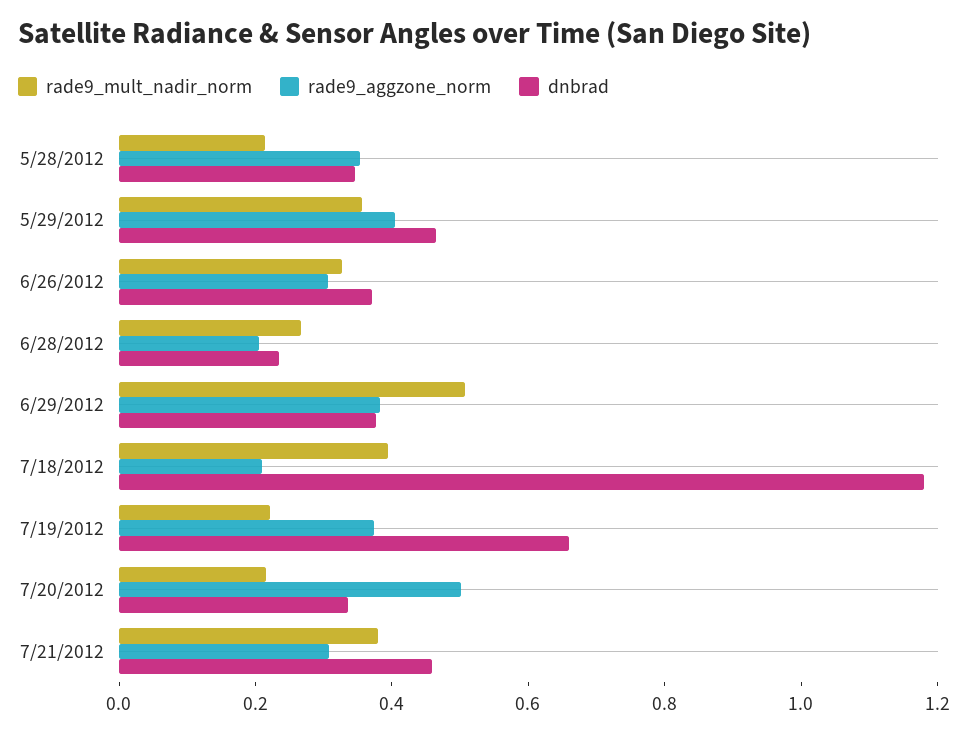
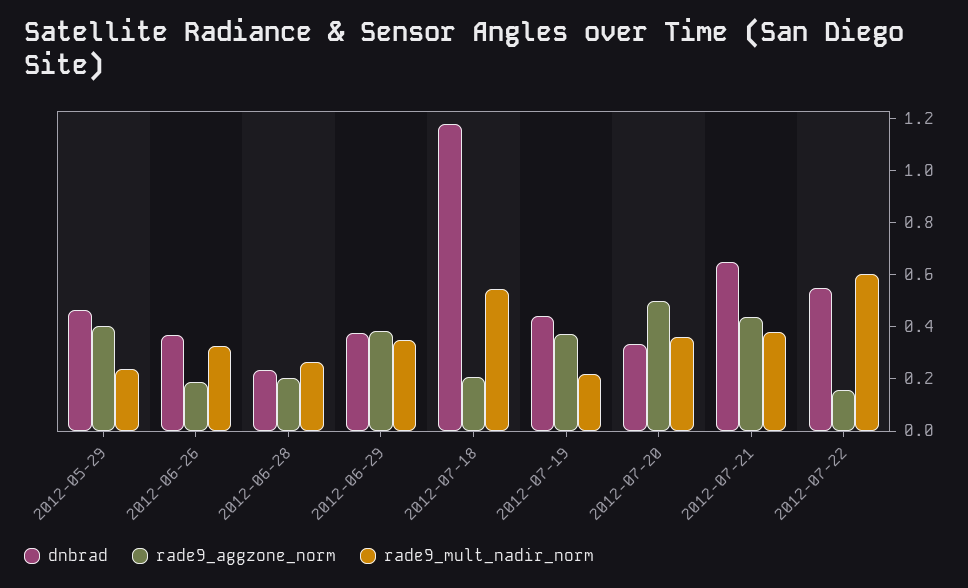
rade9_mult_nadir_norm, 5/28/2012: 0.2 -> none
rade9_aggzone_norm, 5/28/2012: 0.35 -> none
dnbrad, 5/28/2012: 0.35 -> none
rade9_mult_nadir_norm, 5/29/2012: 0.35 -> 0.25
rade9_aggzone_norm, 6/26/2012: 0.3 -> 0.2
rade9_mult_nadir_norm, 6/29/2012: 0.5 -> 0.35
rade9_mult_nadir_norm, 7/18/2012: 0.4 -> 0.55
dnbrad, 7/19/2012: 0.65 -> 0.45
rade9_mult_nadir_norm, 7/20/2012: 0.2 -> 0.35
rade9_aggzone_norm, 7/21/2012: 0.3 -> 0.45
dnbrad, 7/21/2012: 0.45 -> 0.65
dnbrad, 2012-07-22: none -> 0.55
rade9_aggzone_norm, 2012-07-22: none -> 0.15
rade9_mult_nadir_norm, 2012-07-22: none -> 0.6

